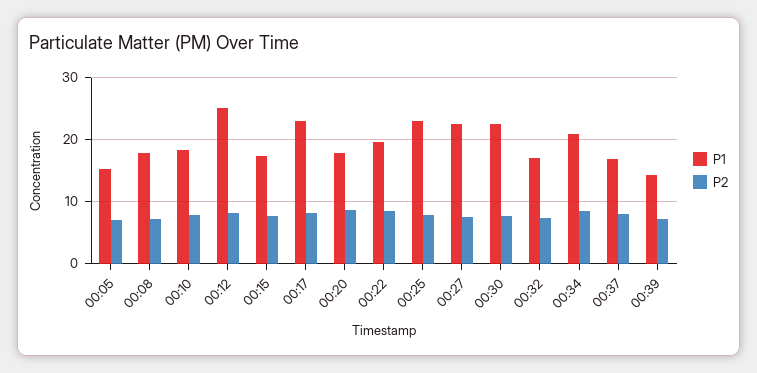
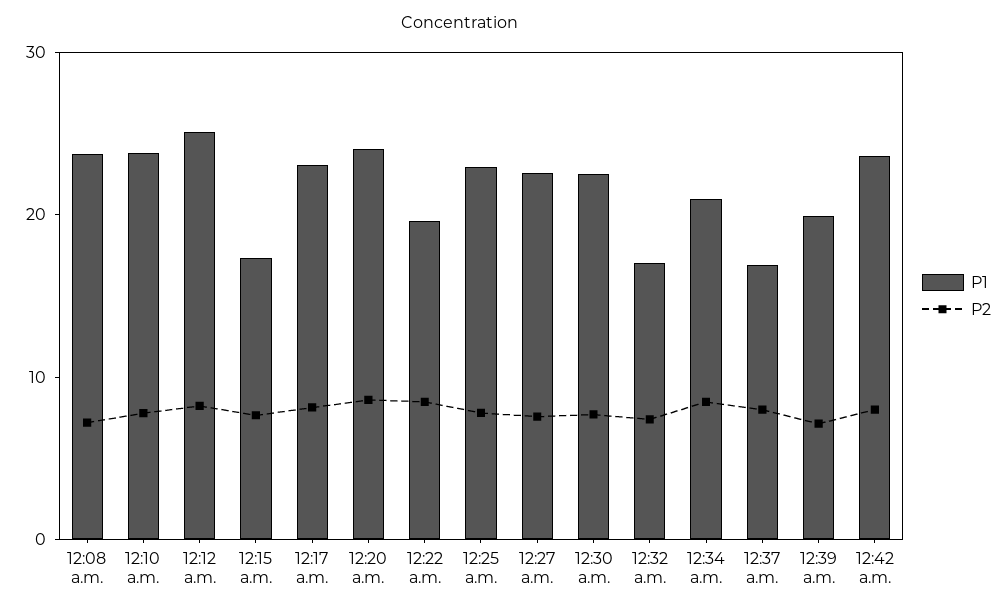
P1, 00:05: 15 -> none
P2, 00:05: 7 -> none
P1, 00:08: 18 -> 24
P1, 00:10: 18 -> 24
P1, 00:20: 18 -> 24
P1, 00:39: 14 -> 20
P1, 12:42 a.m.: none -> 24
P2, 12:42 a.m.: none -> 8

